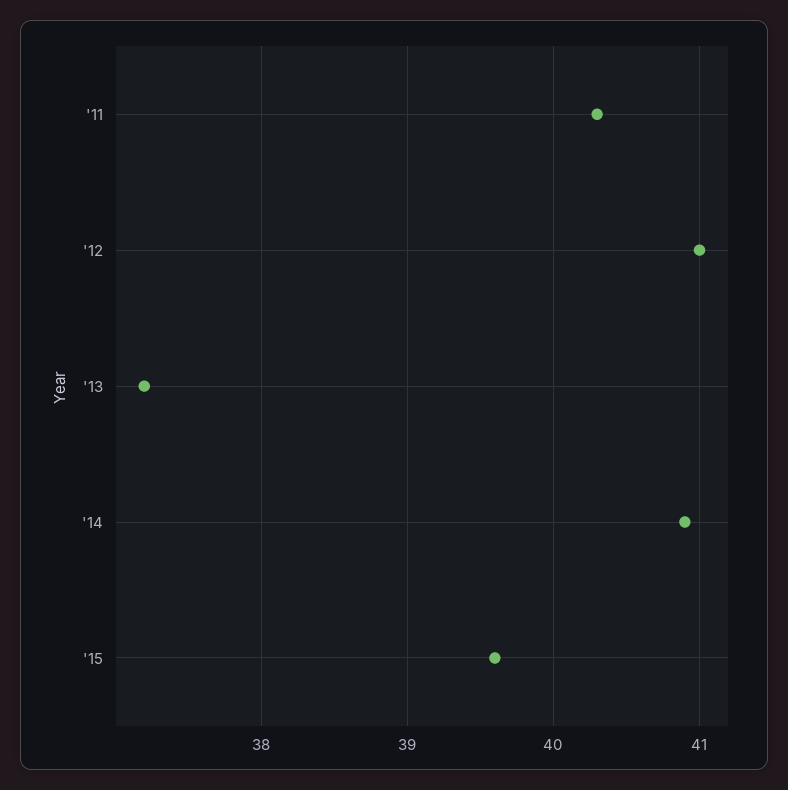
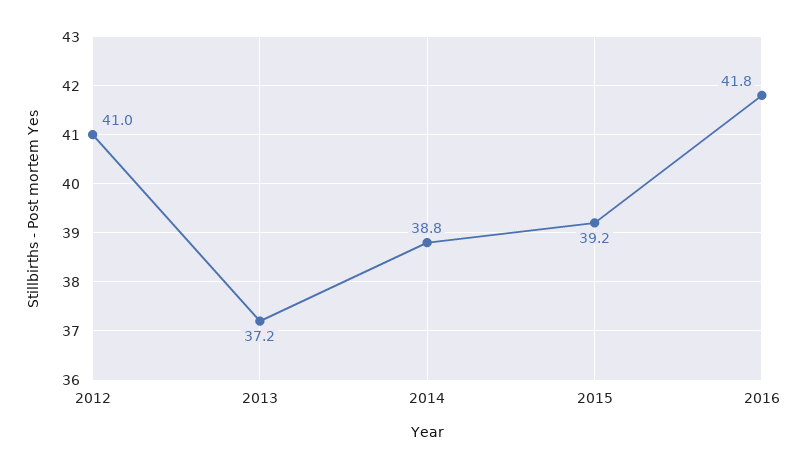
'11: 40.3 -> none
'14: 40.9 -> 38.8
'15: 39.6 -> 39.2
2016: none -> 41.8

